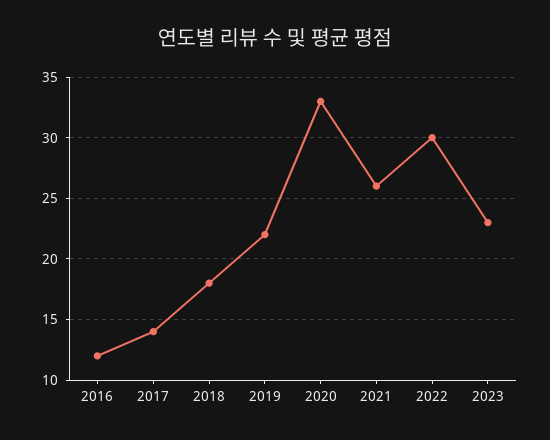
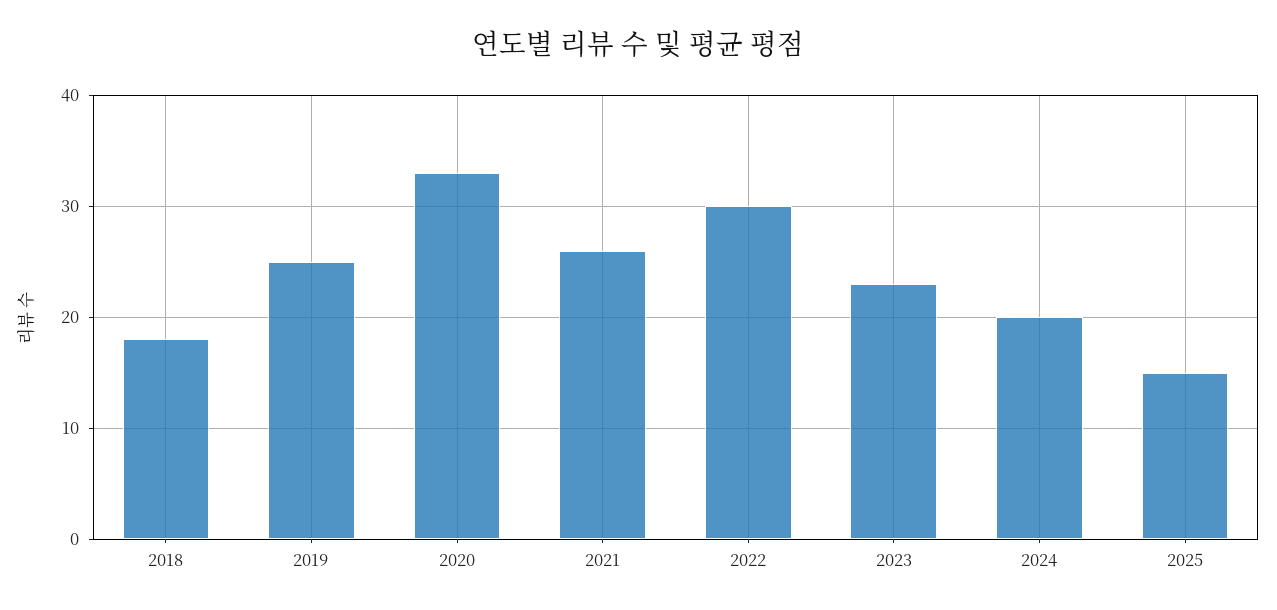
2016: 12 -> none
2017: 14 -> none
2019: 22 -> 25
2024: none -> 20
2025: none -> 15

